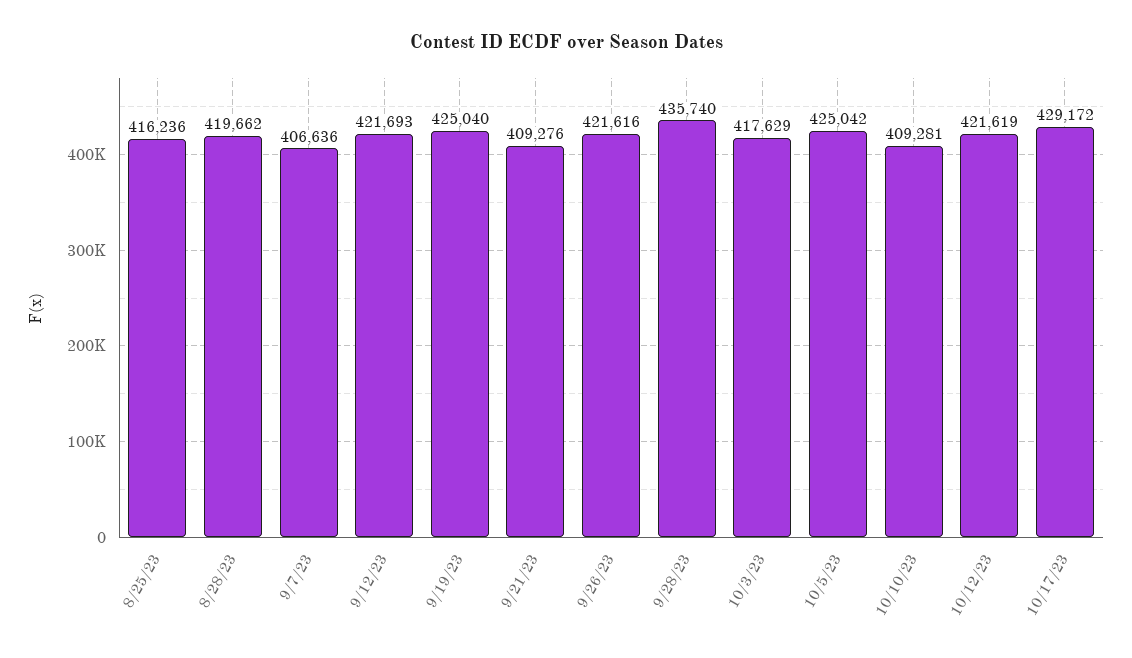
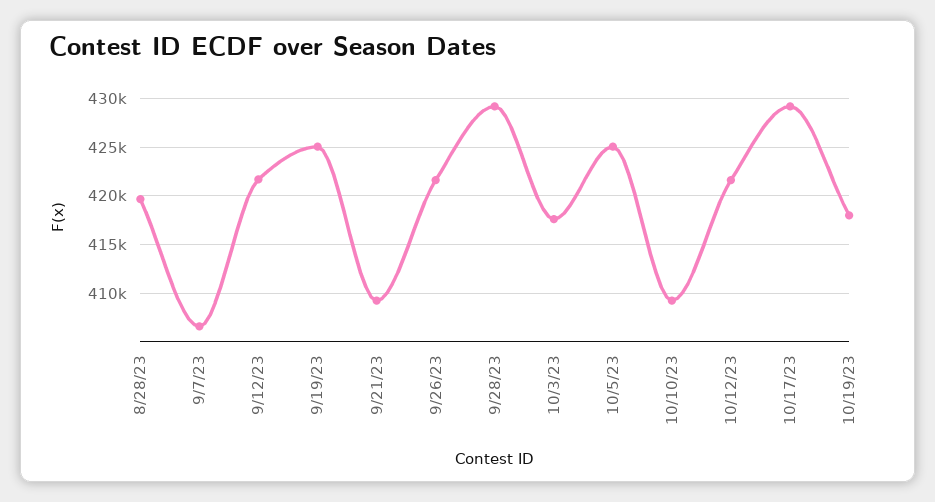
8/25/23: 416236 -> none
9/28/23: 435740 -> 429000
10/19/23: none -> 418000

